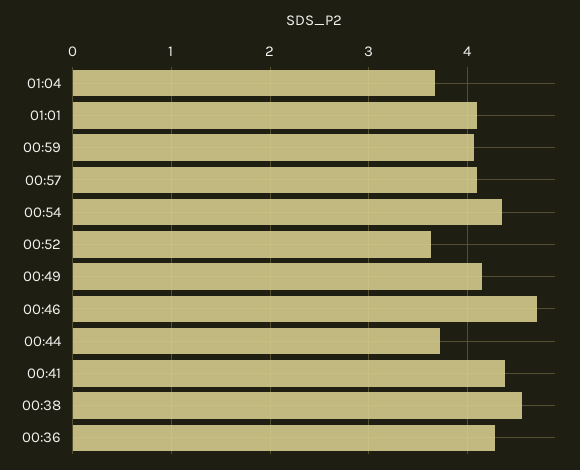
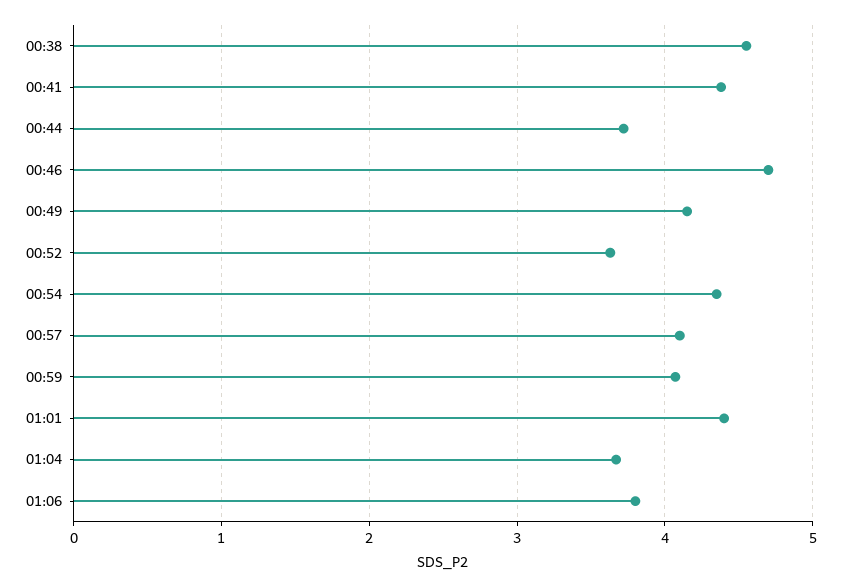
01:01: 4.1 -> 4.4
00:36: 4.3 -> none
01:06: none -> 3.8

